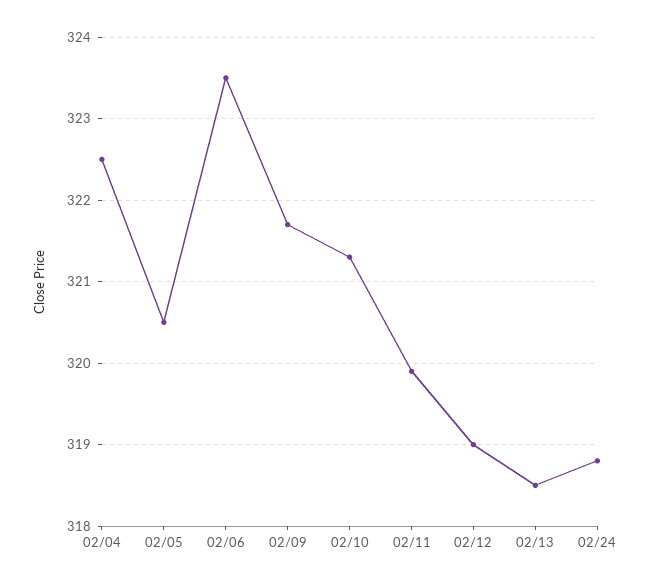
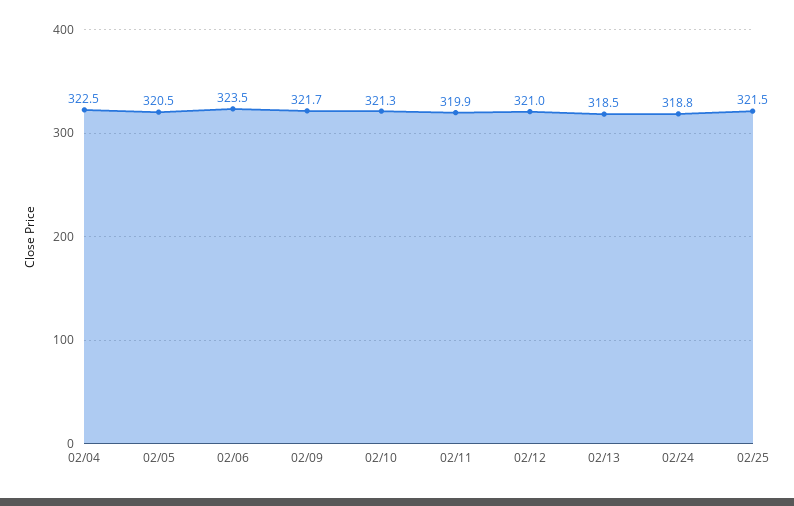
02/12: 319 -> 321
02/25: none -> 321.5

